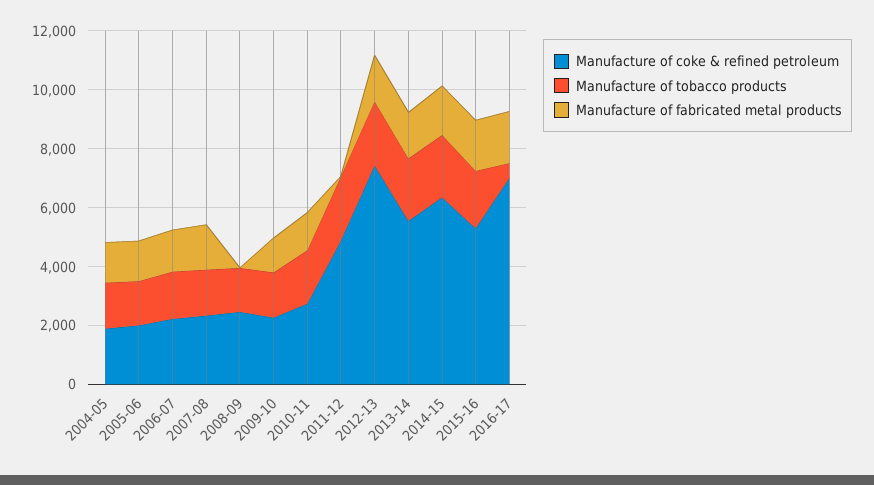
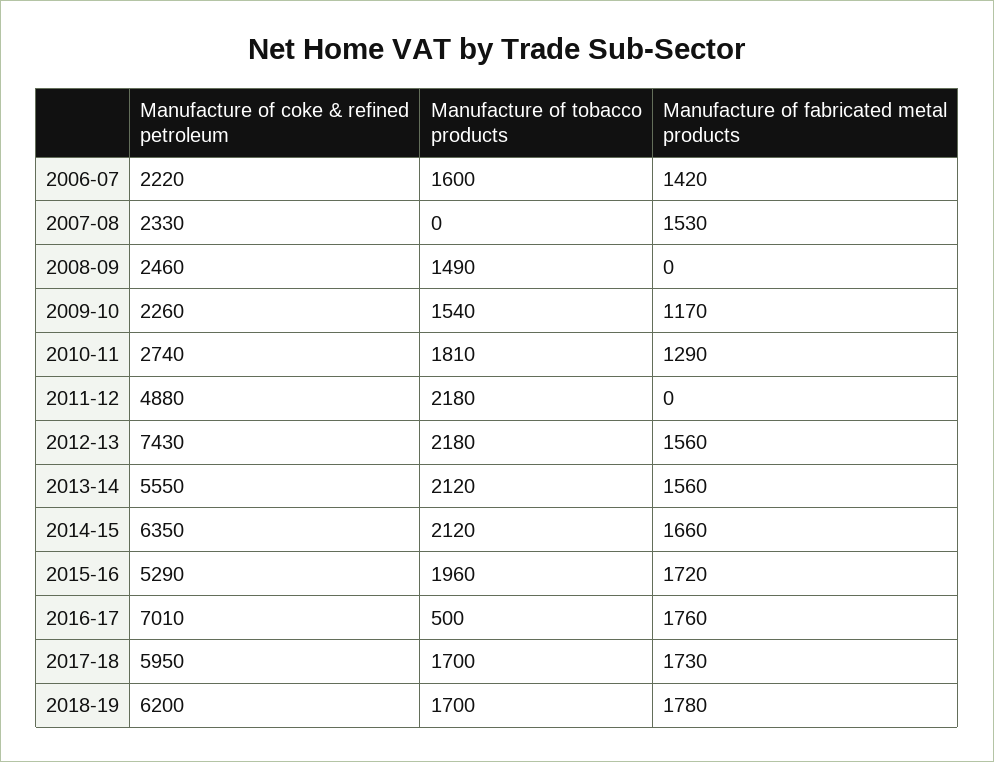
Manufacture of coke & refined petroleum, 2004-05: 2000 -> none
Manufacture of tobacco products, 2004-05: 1500 -> none
Manufacture of fabricated metal products, 2004-05: 1500 -> none
Manufacture of coke & refined petroleum, 2005-06: 2000 -> none
Manufacture of tobacco products, 2005-06: 1500 -> none
Manufacture of fabricated metal products, 2005-06: 1500 -> none
Manufacture of tobacco products, 2007-08: 1500 -> 0
Manufacture of coke & refined petroleum, 2017-18: none -> 5950
Manufacture of tobacco products, 2017-18: none -> 1700
Manufacture of fabricated metal products, 2017-18: none -> 1730
Manufacture of coke & refined petroleum, 2018-19: none -> 6200
Manufacture of tobacco products, 2018-19: none -> 1700
Manufacture of fabricated metal products, 2018-19: none -> 1780

